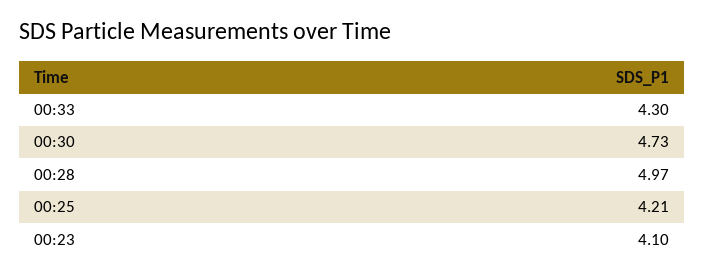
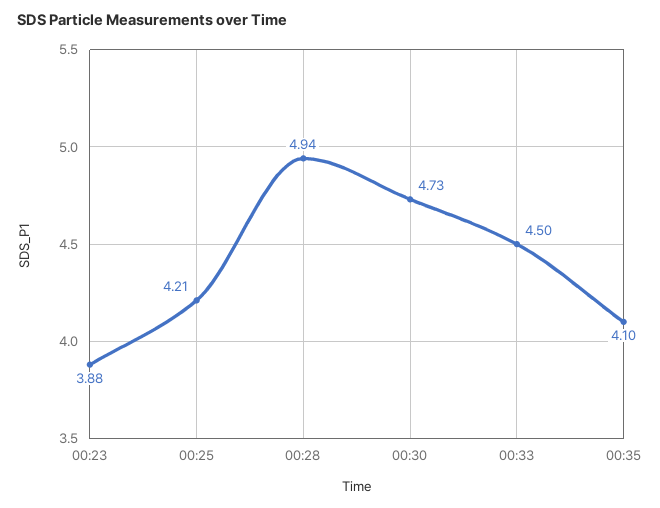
00:33: 4.3 -> 4.5
00:28: 4.97 -> 4.94
00:23: 4.1 -> 3.88
00:35: none -> 4.1

